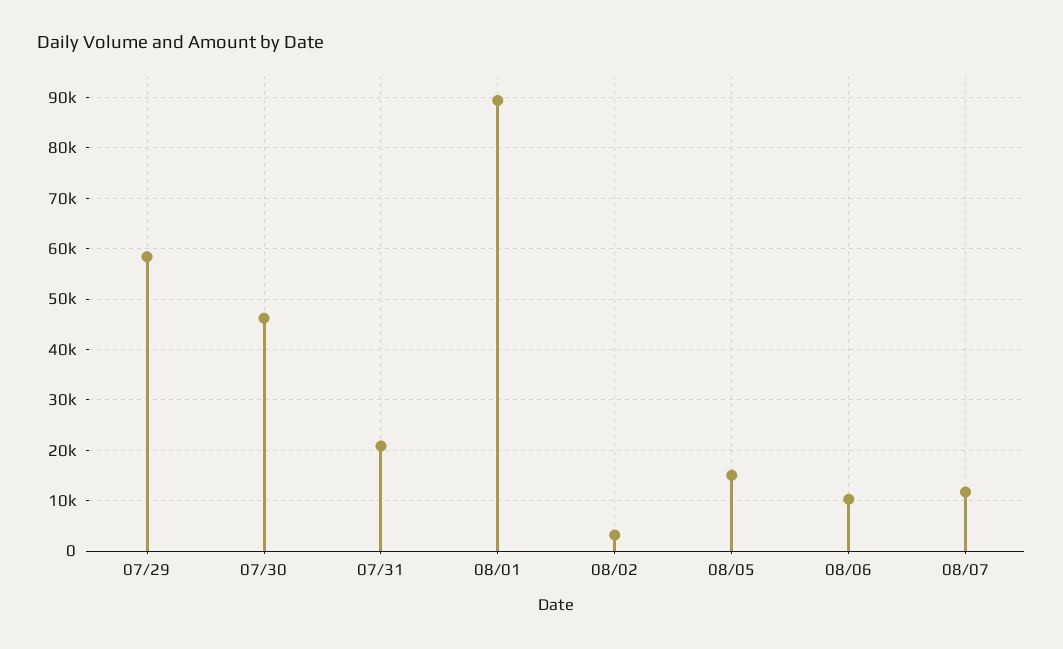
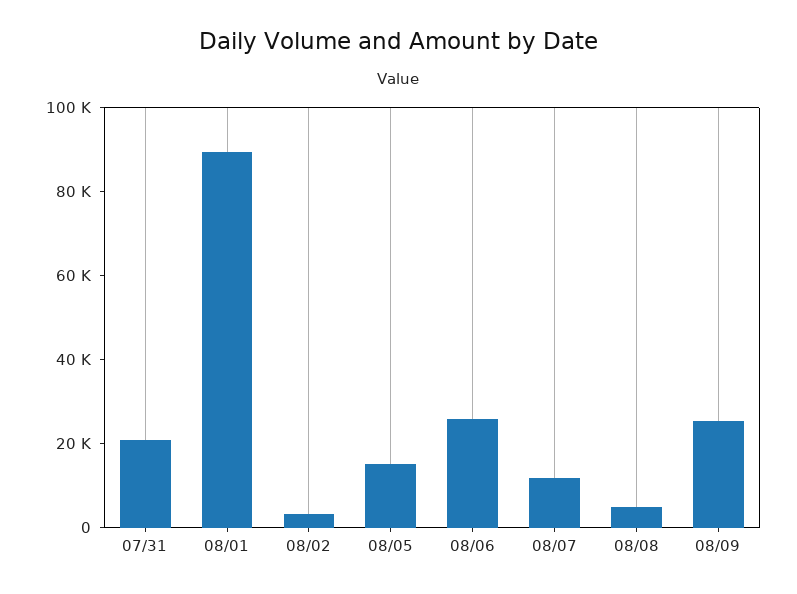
07/29: 58000 -> none
07/30: 46000 -> none
08/06: 10000 -> 25000
08/08: none -> 5000
08/09: none -> 25000

